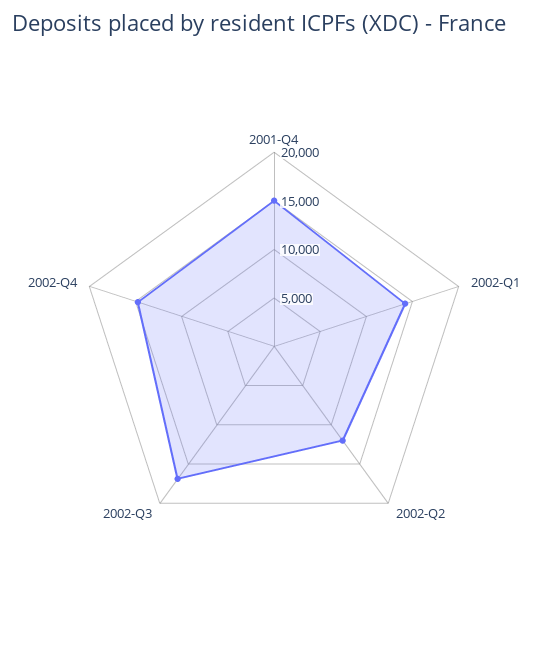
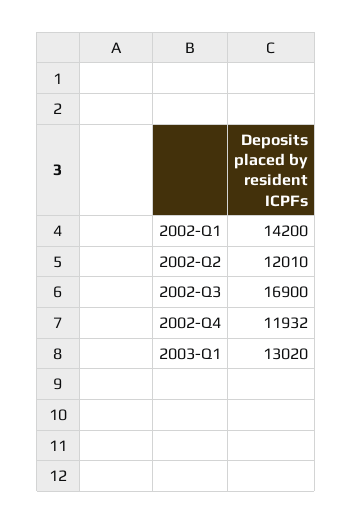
2001-Q4: 15000 -> none
2002-Q4: 15000 -> 11932
2003-Q1: none -> 13020

